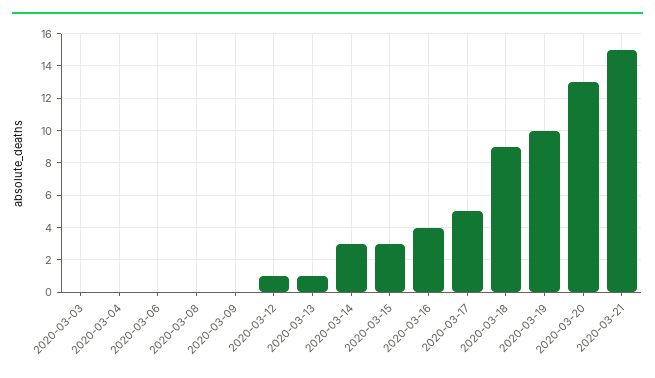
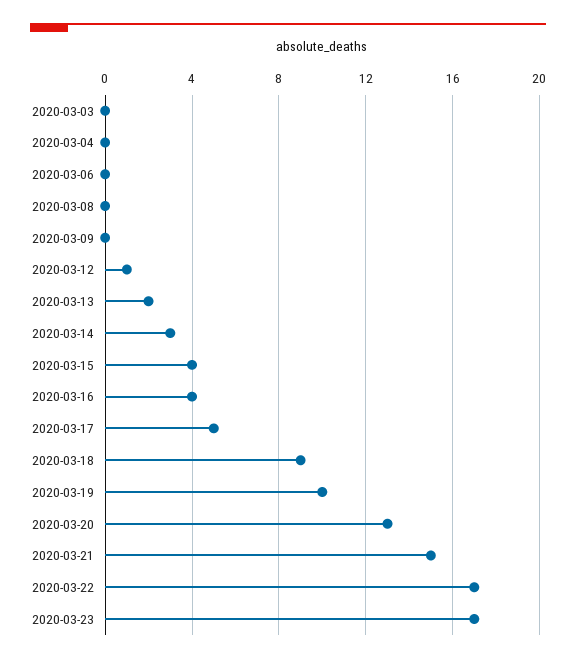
2020-03-13: 1 -> 2
2020-03-15: 3 -> 4
2020-03-22: none -> 17
2020-03-23: none -> 17

